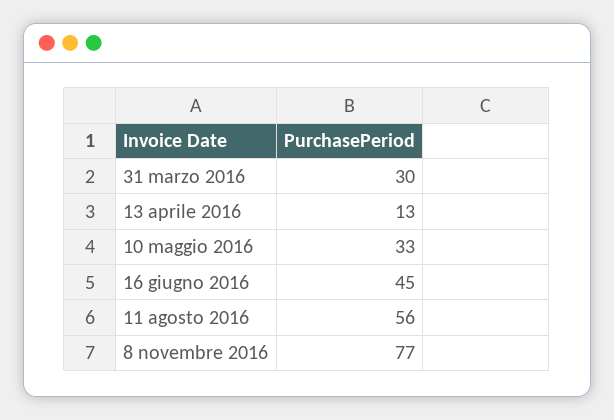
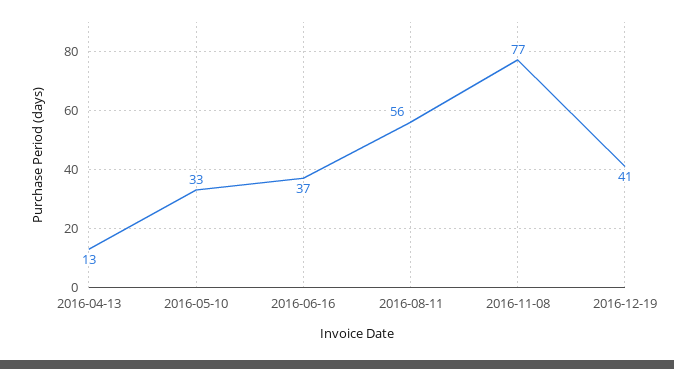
31 marzo 2016: 30 -> none
16 giugno 2016: 45 -> 37
2016-12-19: none -> 41

